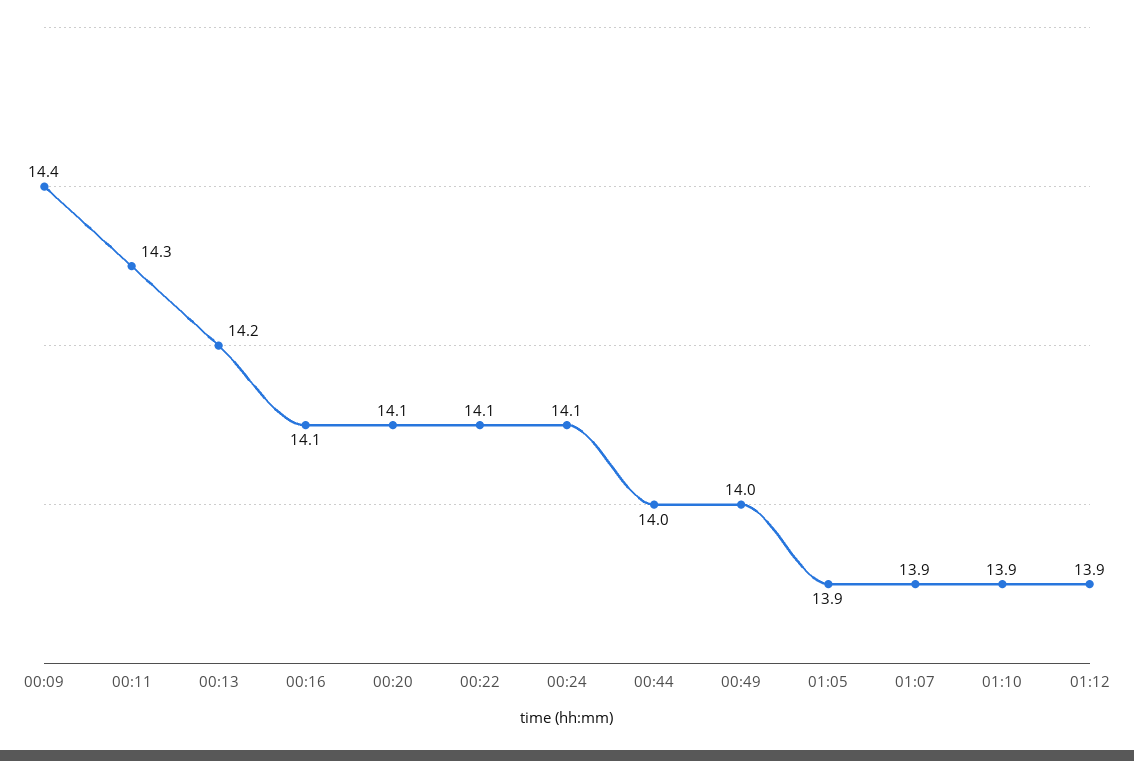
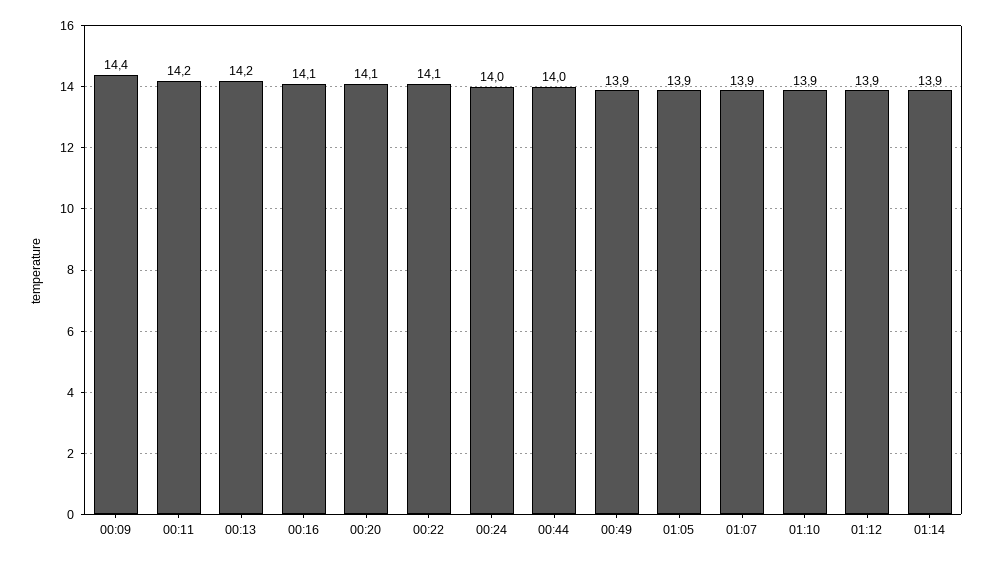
00:11: 14.3 -> 14.2
00:24: 14.1 -> 14
00:49: 14 -> 13.9
01:14: none -> 13.9

